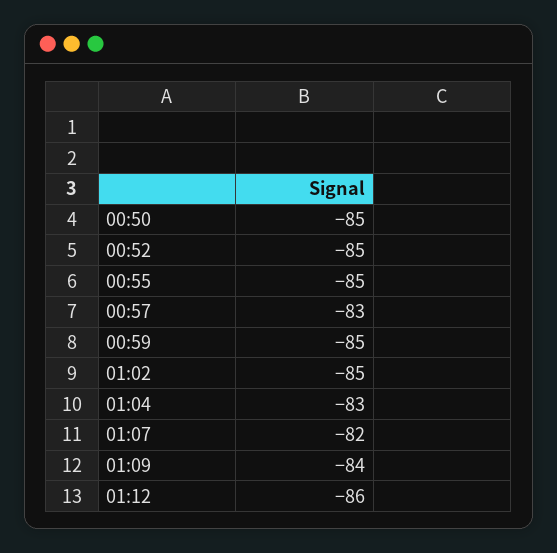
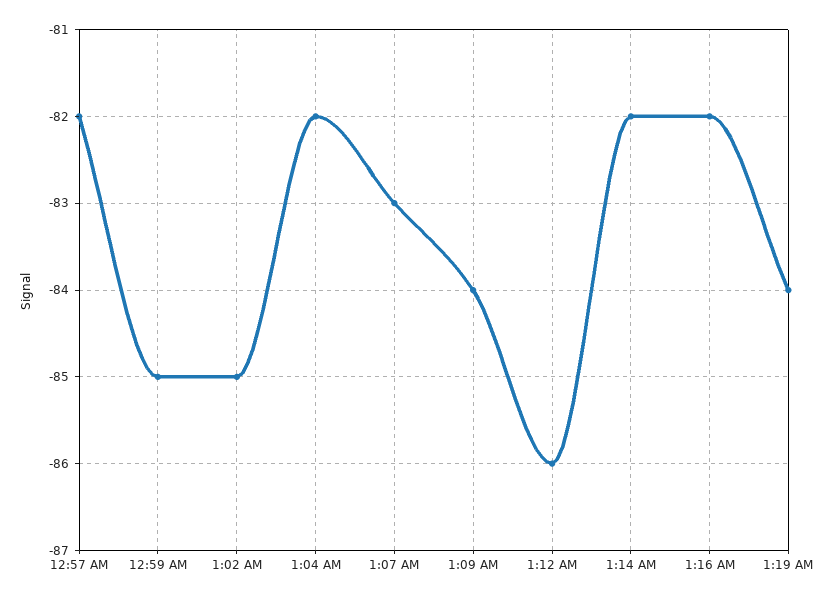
00:50: -85 -> none
00:52: -85 -> none
00:55: -85 -> none
00:57: -83 -> -82
01:04: -83 -> -82
01:07: -82 -> -83
1:14 AM: none -> -82
1:16 AM: none -> -82
1:19 AM: none -> -84

